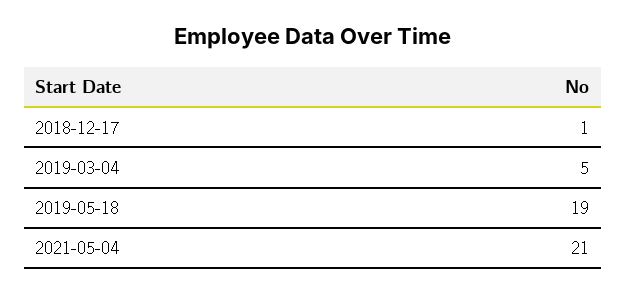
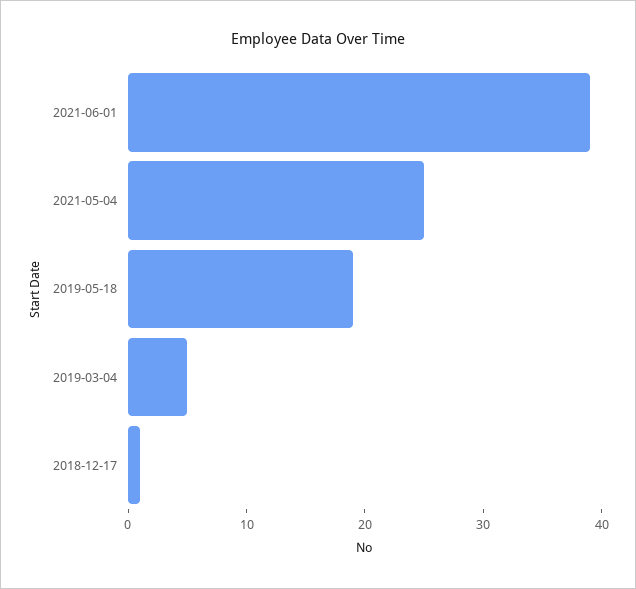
2021-05-04: 21 -> 25
2021-06-01: none -> 39

